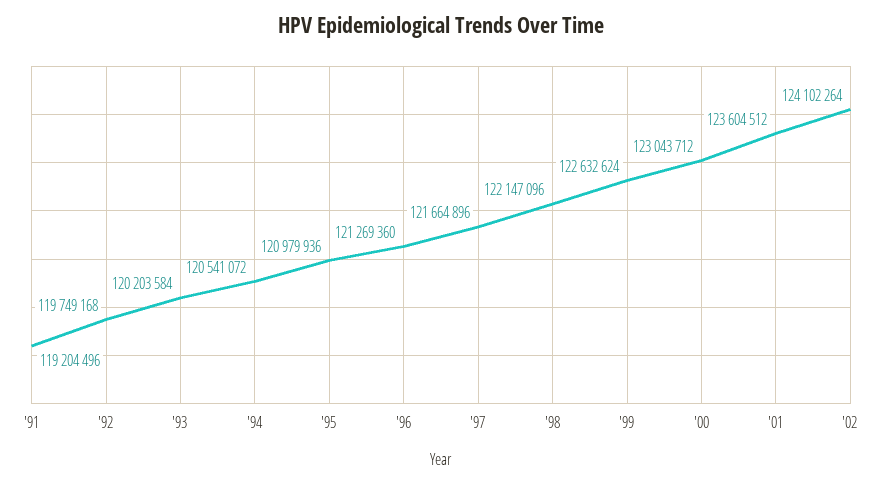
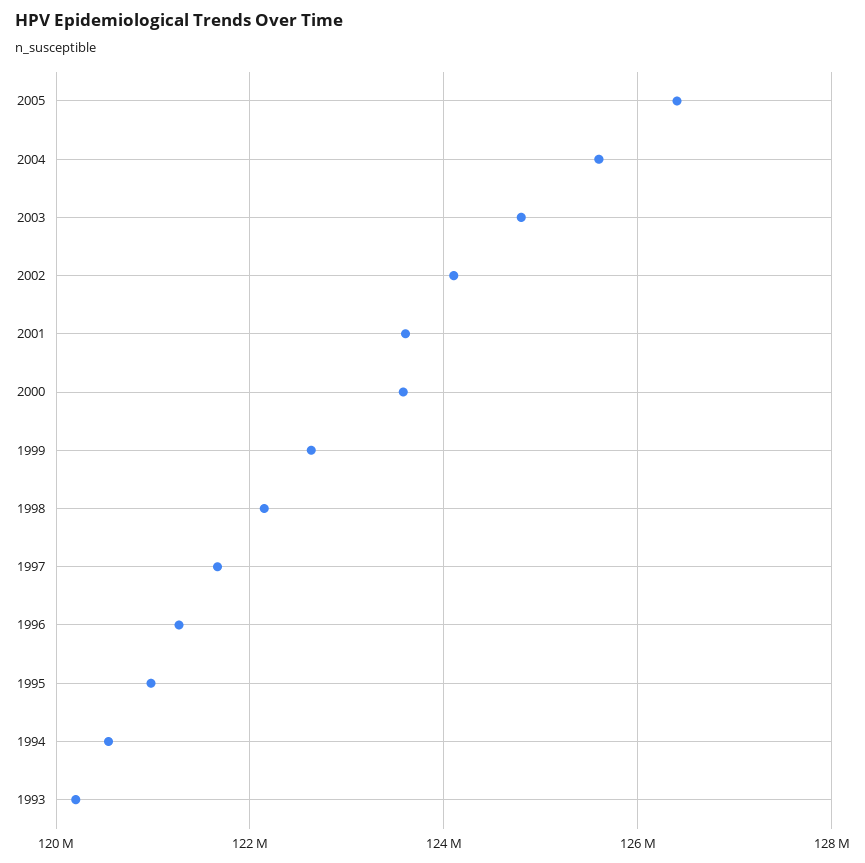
'91: 119204496 -> none
'92: 119749168 -> none
'00: 123043712 -> 123600000
2005: none -> 126400000
2004: none -> 125600000
2003: none -> 124800000

